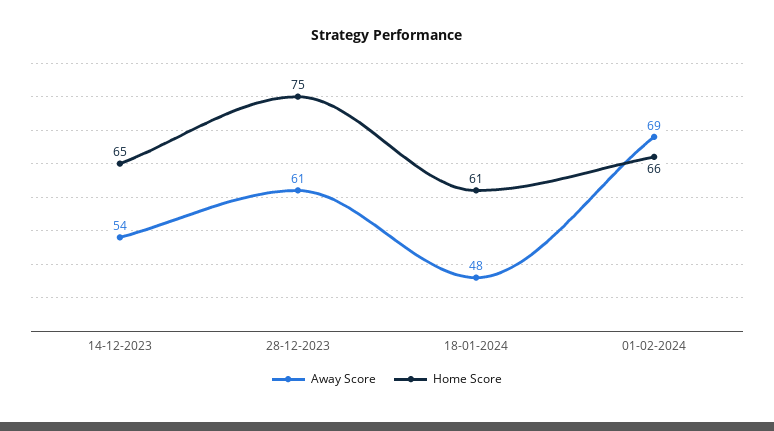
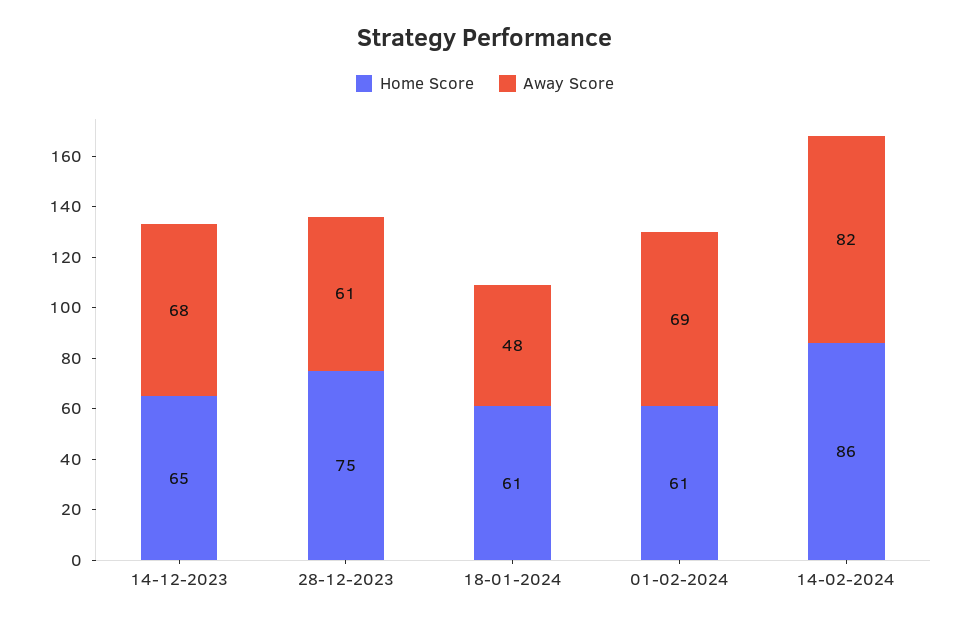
Away Score, 14-12-2023: 54 -> 68
Home Score, 01-02-2024: 66 -> 61
Home Score, 14-02-2024: none -> 86
Away Score, 14-02-2024: none -> 82

